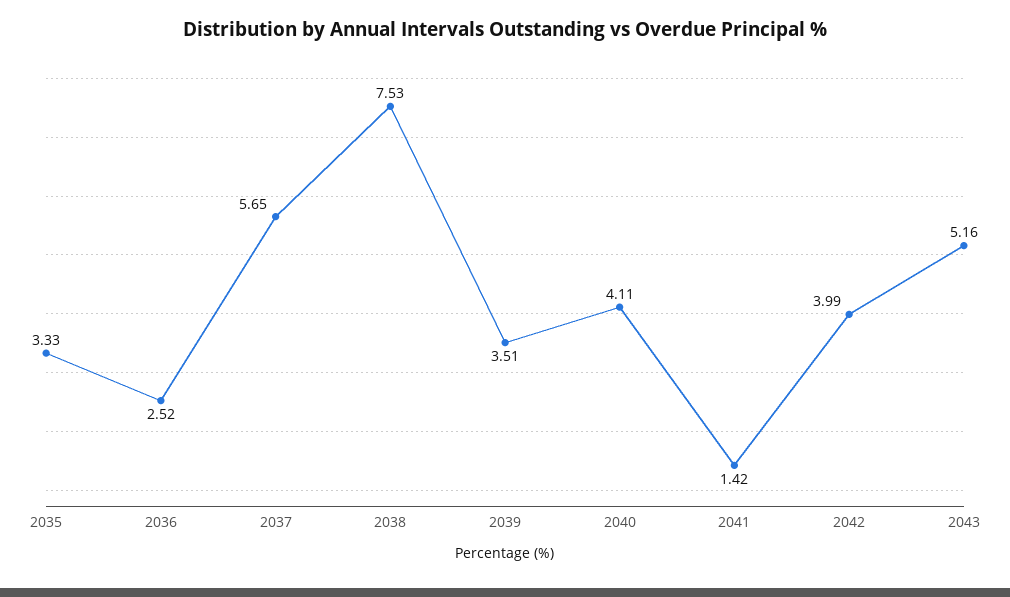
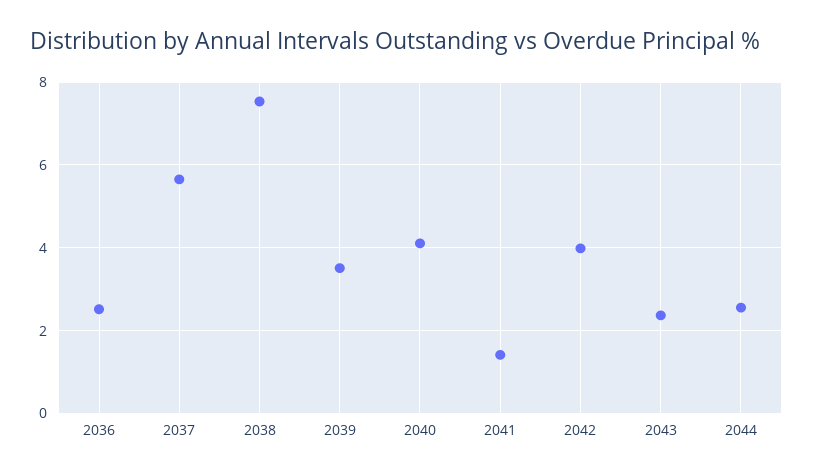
2035: 3.33 -> none
2043: 5.16 -> 2.4
2044: none -> 2.6

